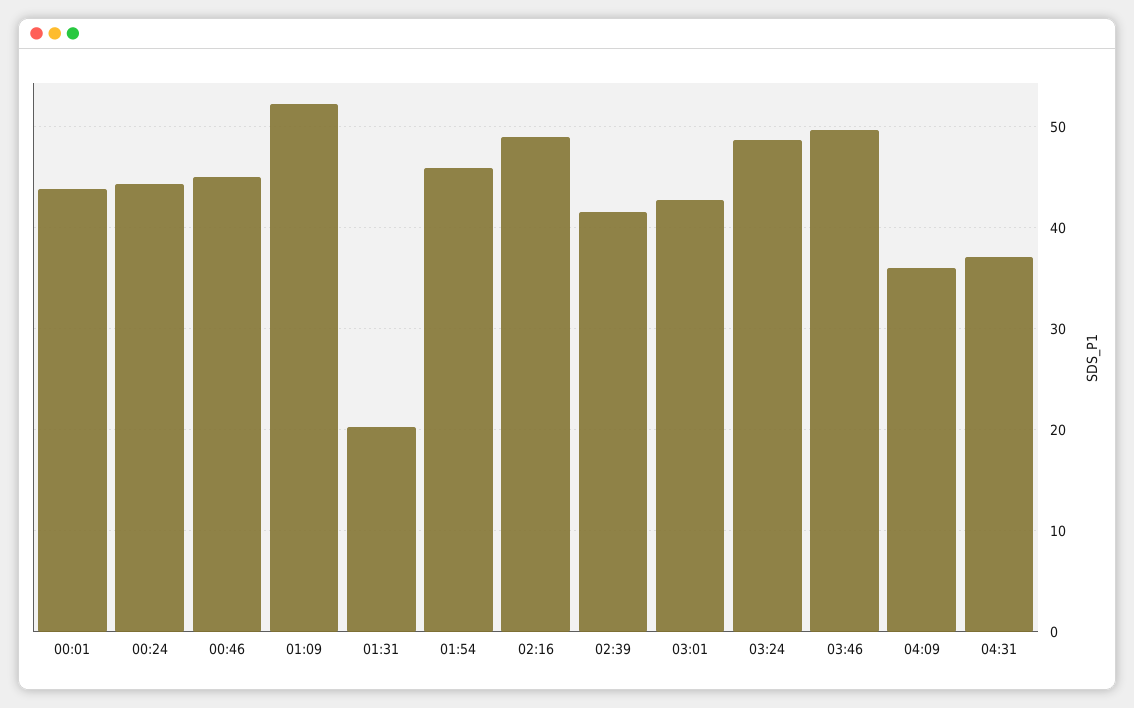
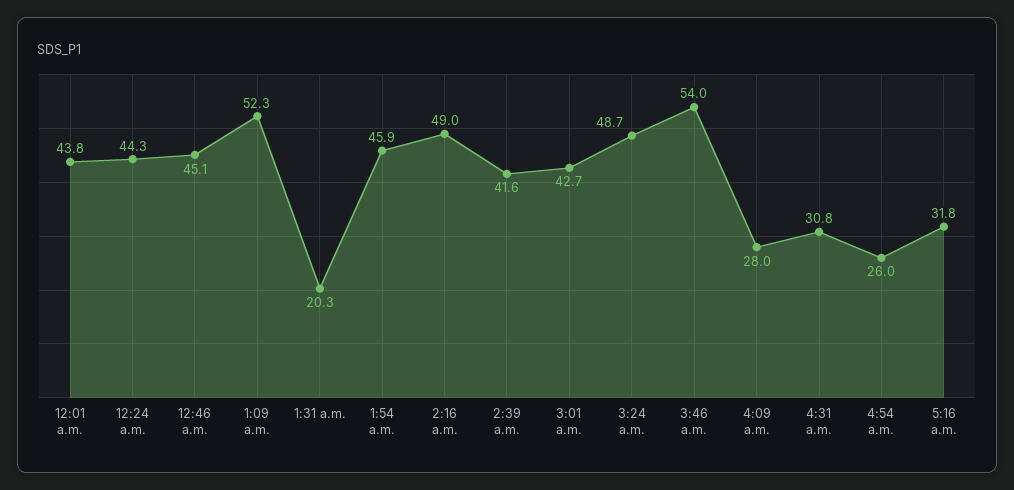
03:46: 50 -> 54
04:09: 36 -> 28
04:31: 37 -> 30.8
4:54 a.m.: none -> 26
5:16 a.m.: none -> 31.8

